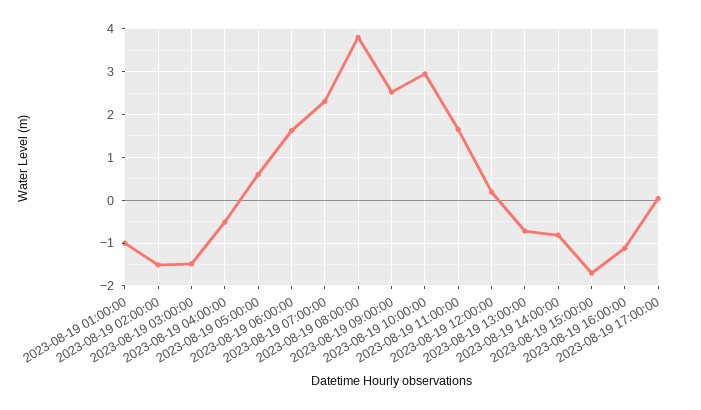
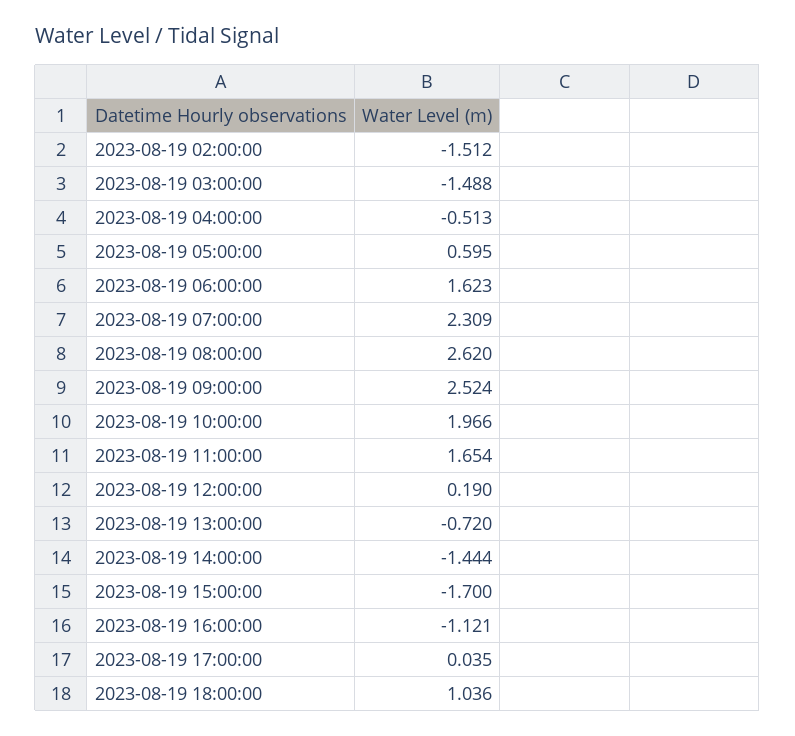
2023-08-19 01:00:00: -1 -> none
2023-08-19 08:00:00: 3.8 -> 2.62
2023-08-19 10:00:00: 3 -> 1.966
2023-08-19 14:00:00: -0.8 -> -1.444
2023-08-19 18:00:00: none -> 1.036

